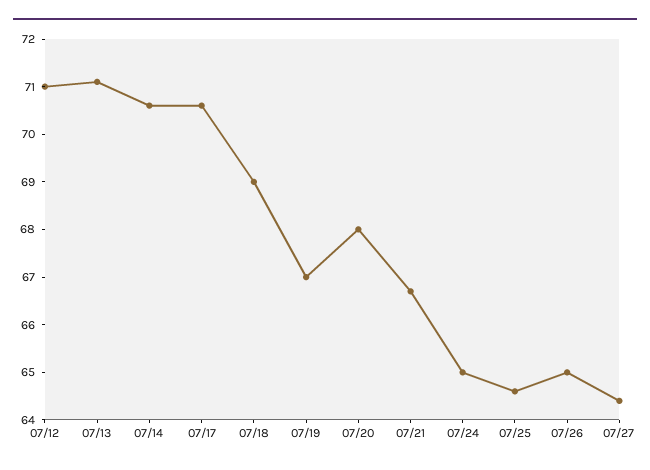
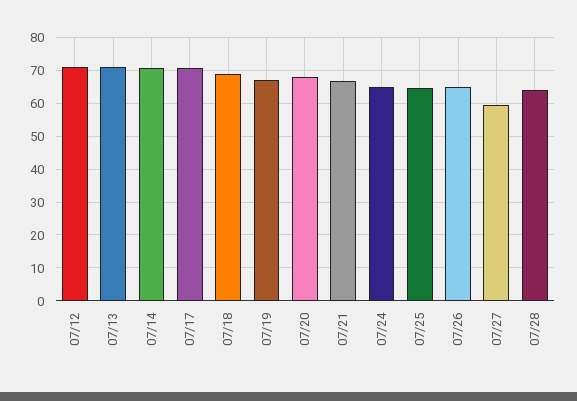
07/27: 64.5 -> 60
07/28: none -> 64

